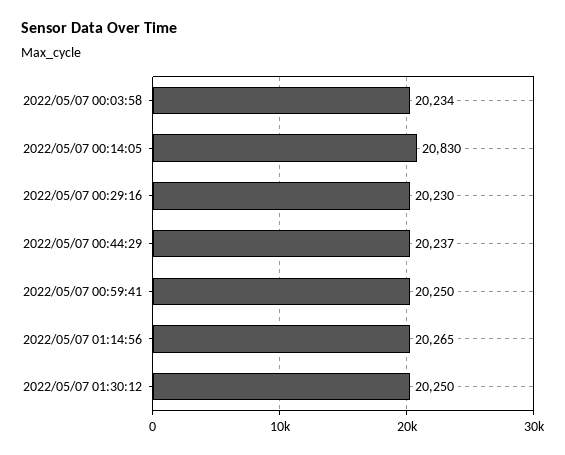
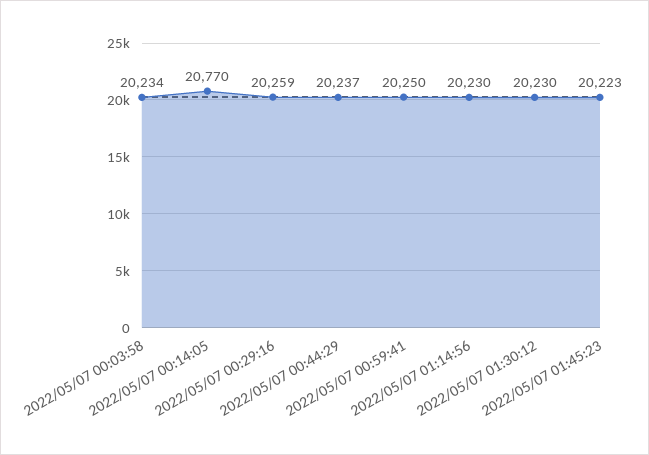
2022/05/07 00:14:05: 20830 -> 20770
2022/05/07 00:29:16: 20230 -> 20259
2022/05/07 01:14:56: 20265 -> 20230
2022/05/07 01:30:12: 20250 -> 20230
2022/05/07 01:45:23: none -> 20223

